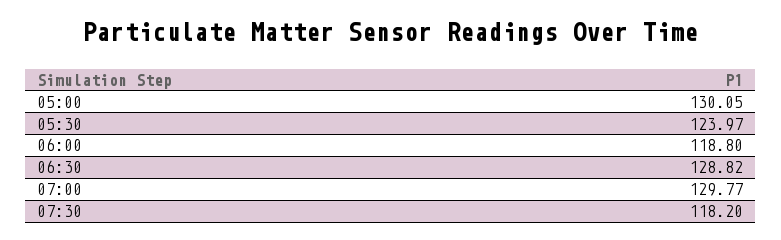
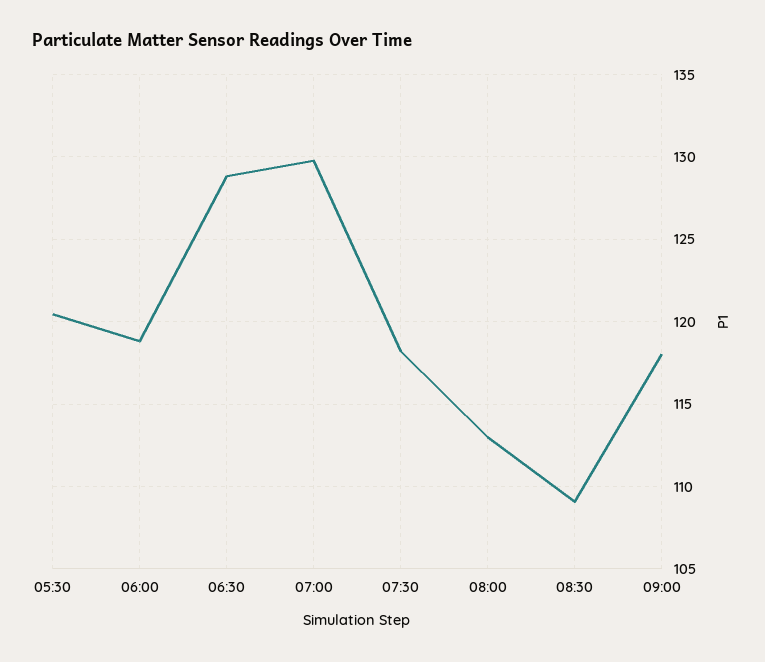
05:00: 130.05 -> none
05:30: 123.97 -> 120.5
08:00: none -> 113
08:30: none -> 109
09:00: none -> 118

